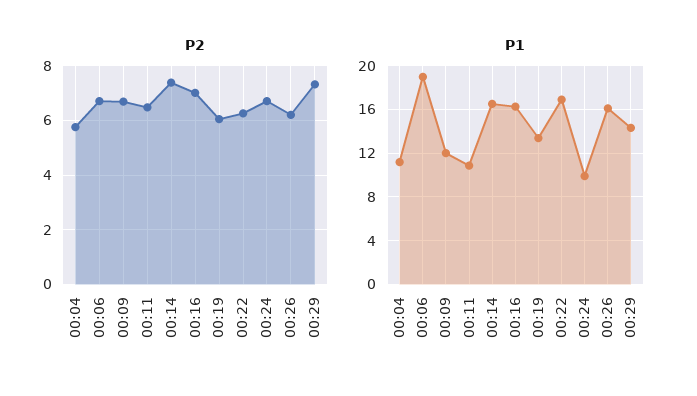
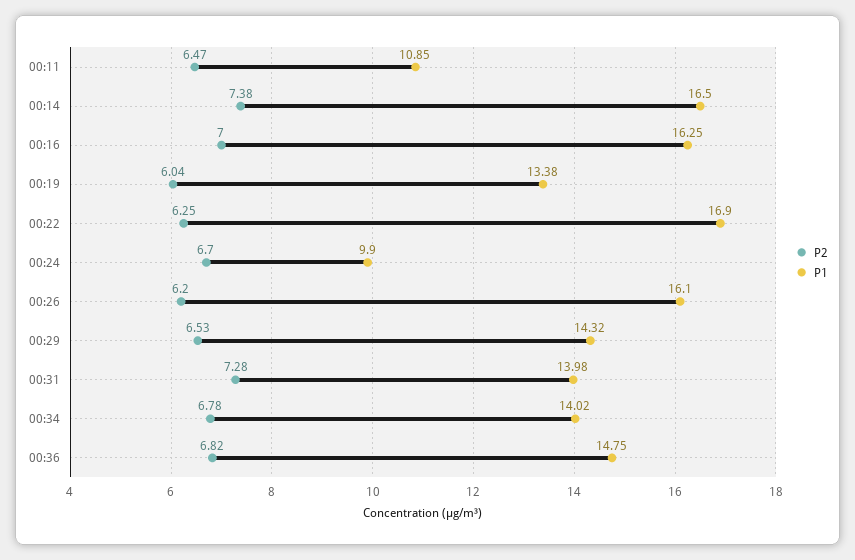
P2, 00:04: 5.75 -> none
P2, 00:06: 6.75 -> none
P2, 00:09: 6.75 -> none
P2, 00:29: 7.25 -> 6.53
P1, 00:04: 11 -> none
P1, 00:06: 19 -> none
P1, 00:09: 12 -> none
P2, 00:31: none -> 7.28
P1, 00:31: none -> 13.98
P2, 00:34: none -> 6.78
P1, 00:34: none -> 14.02
P2, 00:36: none -> 6.82
P1, 00:36: none -> 14.75

